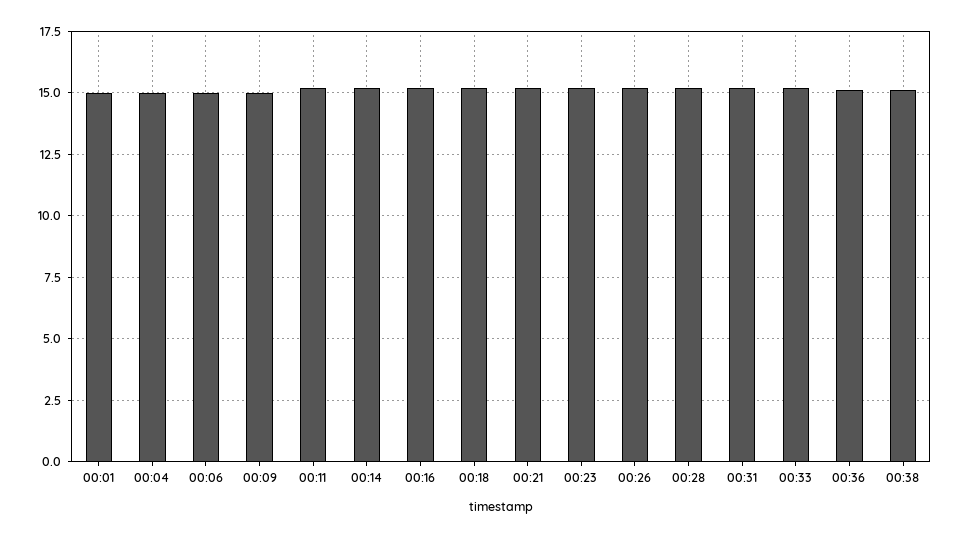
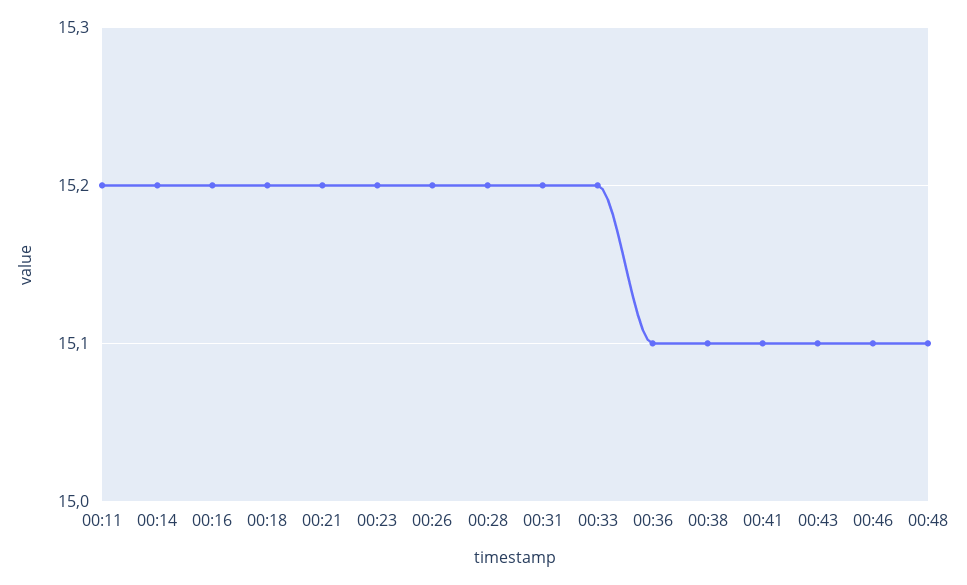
00:01: 15 -> none
00:04: 15 -> none
00:06: 15 -> none
00:09: 15 -> none
00:41: none -> 15.1
00:43: none -> 15.1
00:46: none -> 15.1
00:48: none -> 15.1

